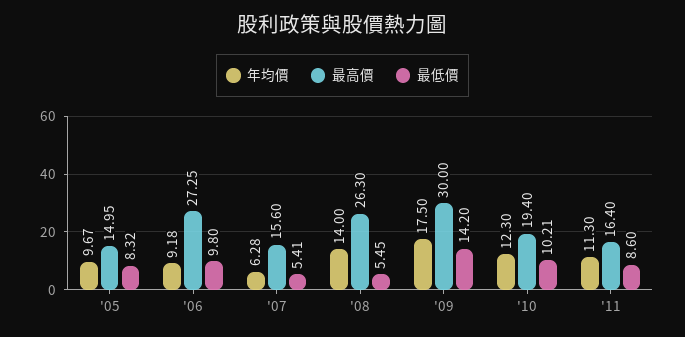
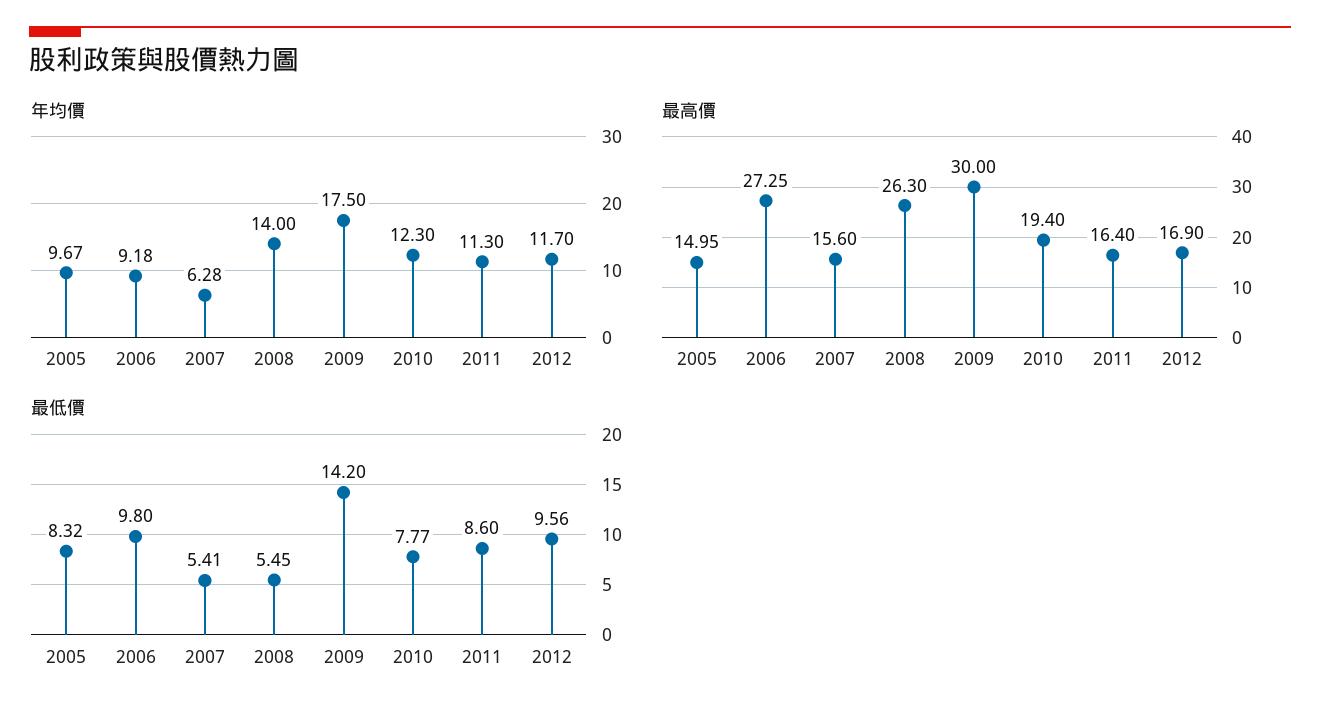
最低價, '10: 10.21 -> 7.77
年均價, 2012: none -> 11.7
最高價, 2012: none -> 16.9
最低價, 2012: none -> 9.56

